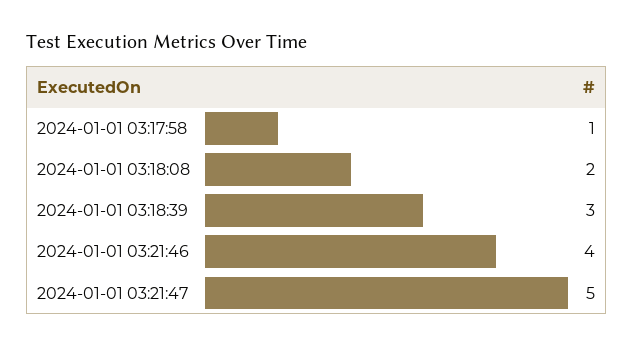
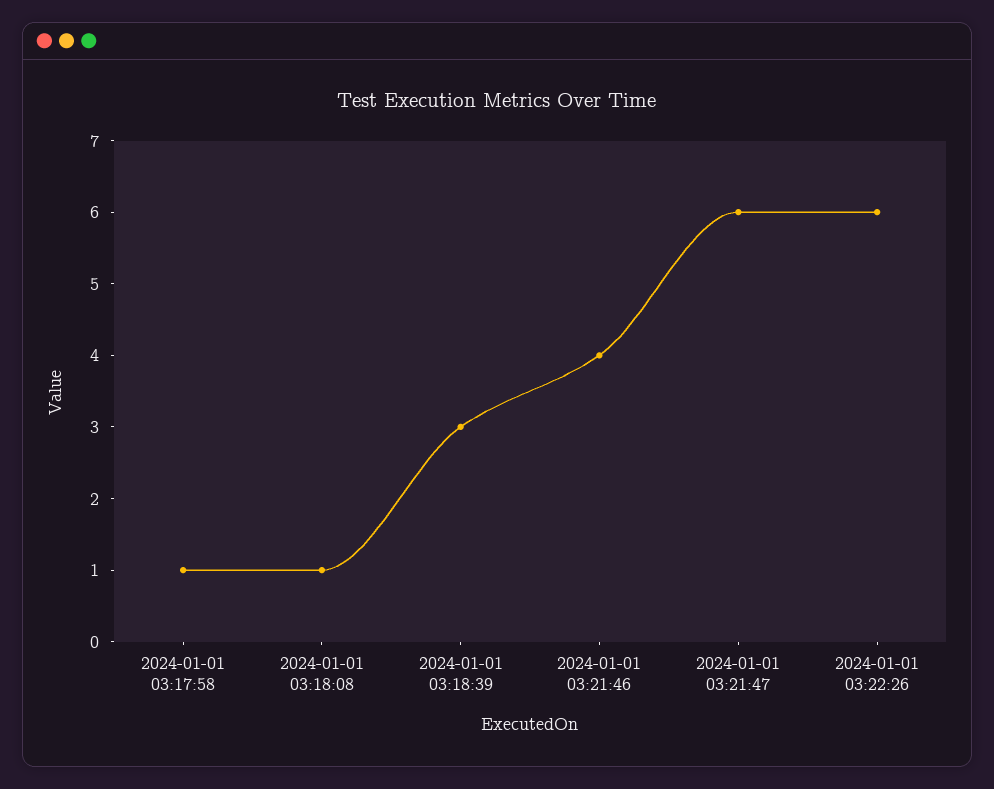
2024-01-01 03:18:08: 2 -> 1
2024-01-01 03:21:47: 5 -> 6
2024-01-01 03:22:26: none -> 6

